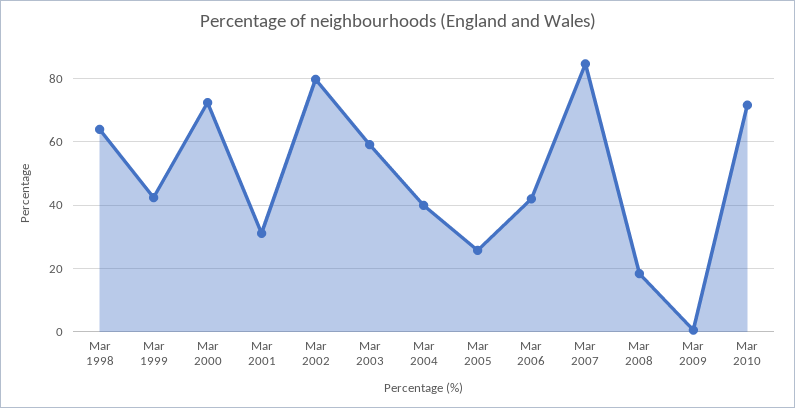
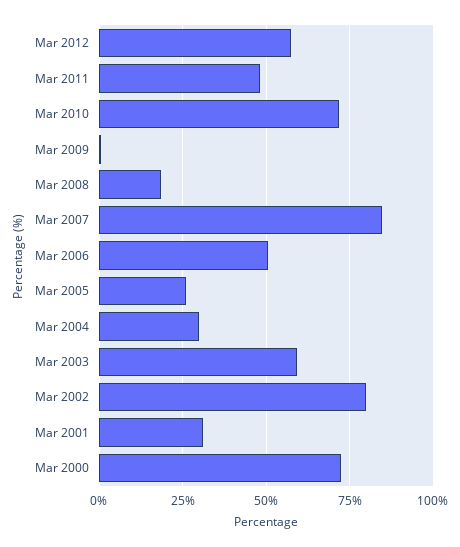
Mar 1998: 64 -> none
Mar 1999: 42 -> none
Mar 2004: 40 -> 30
Mar 2006: 42 -> 50
Mar 2012: none -> 57.5
Mar 2011: none -> 47.5

